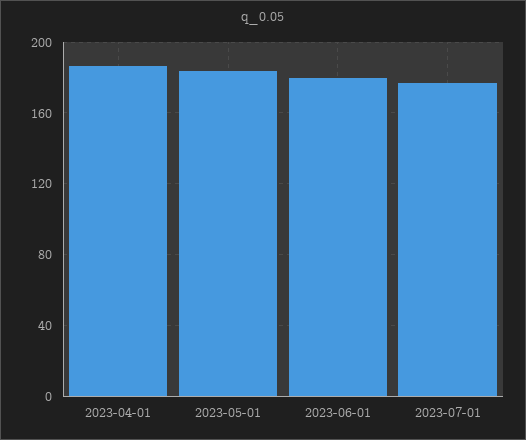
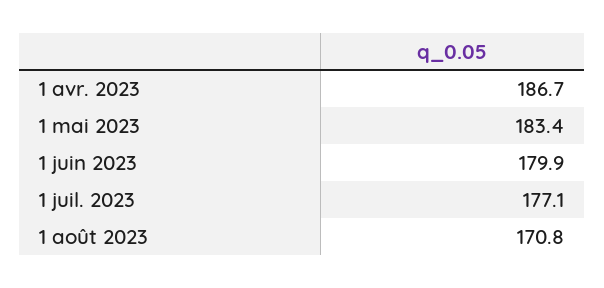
1 août 2023: none -> 170.8

